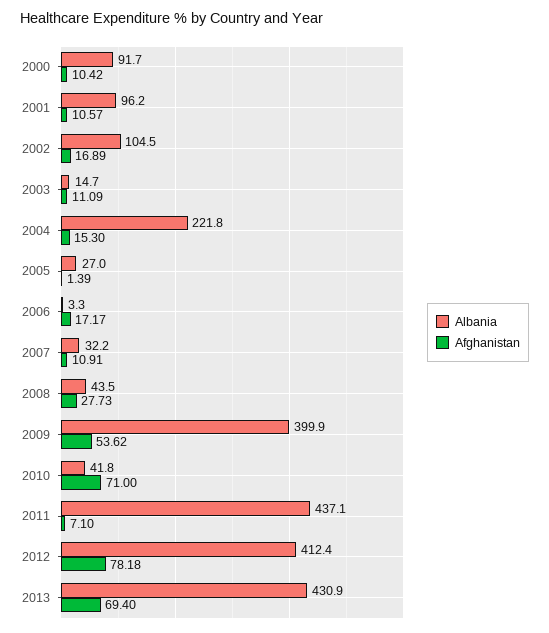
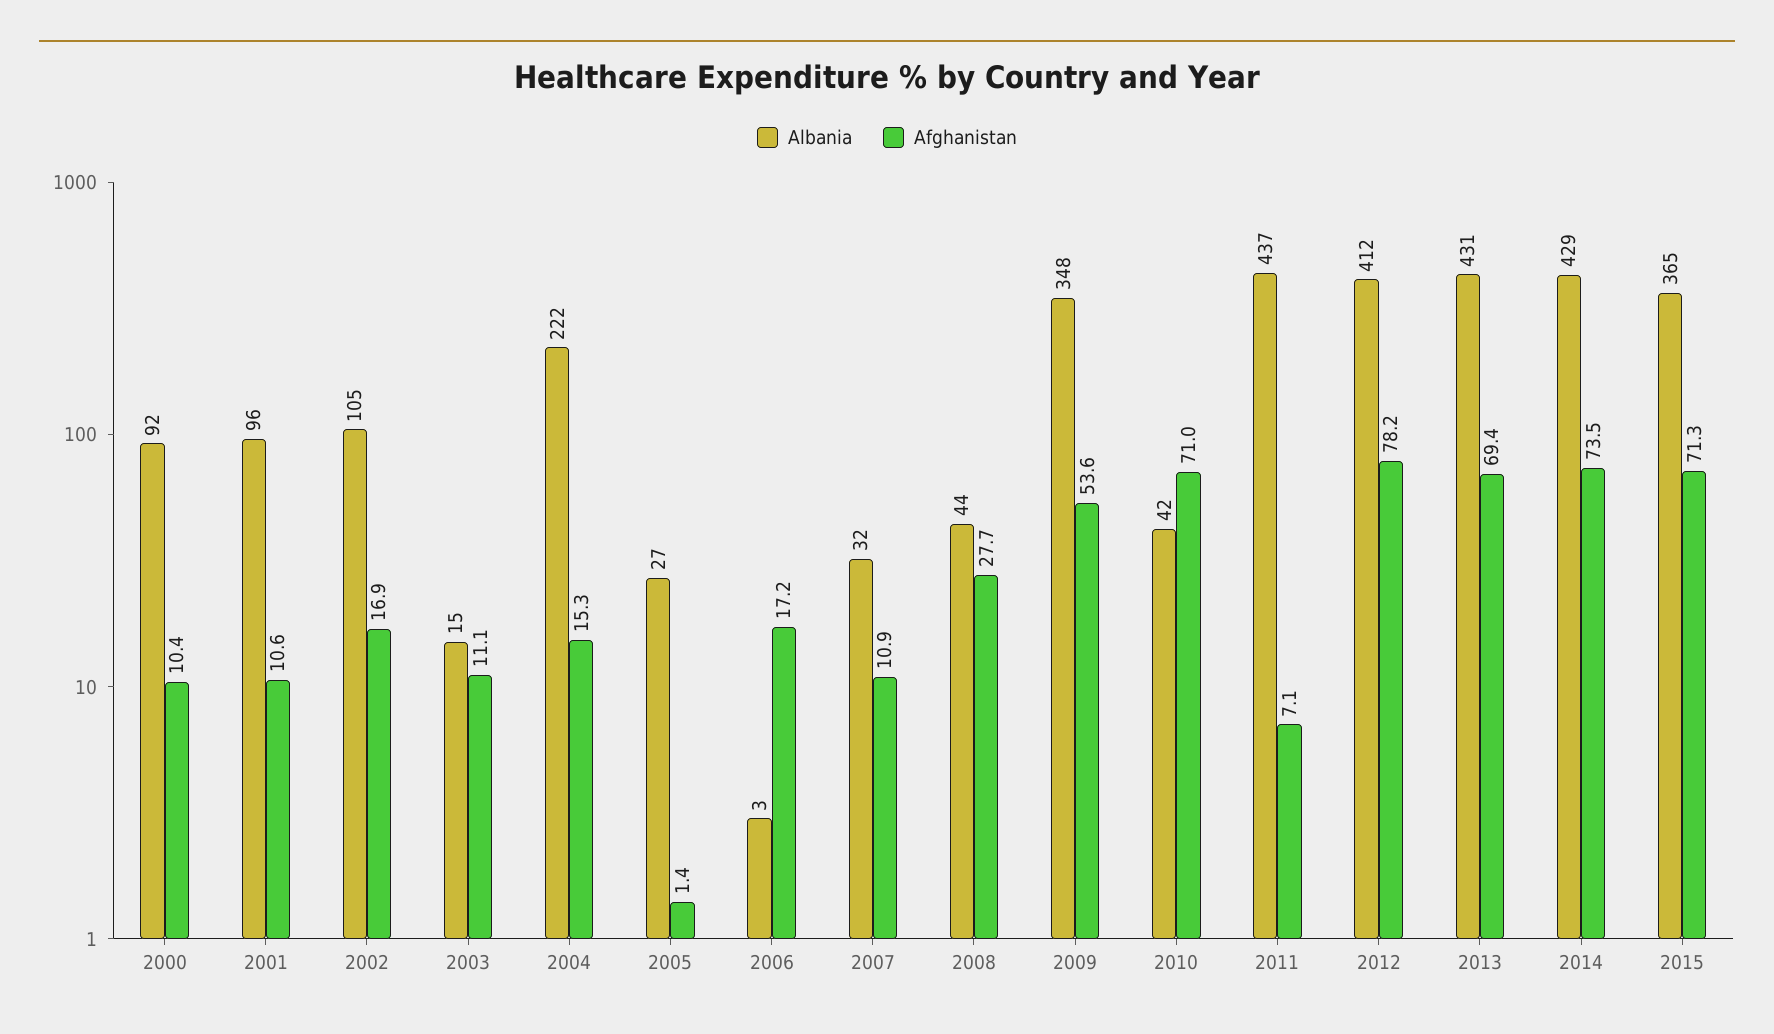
Albania, 2009: 399.9 -> 348
Albania, 2014: none -> 429
Afghanistan, 2014: none -> 73.5
Albania, 2015: none -> 365
Afghanistan, 2015: none -> 71.3

